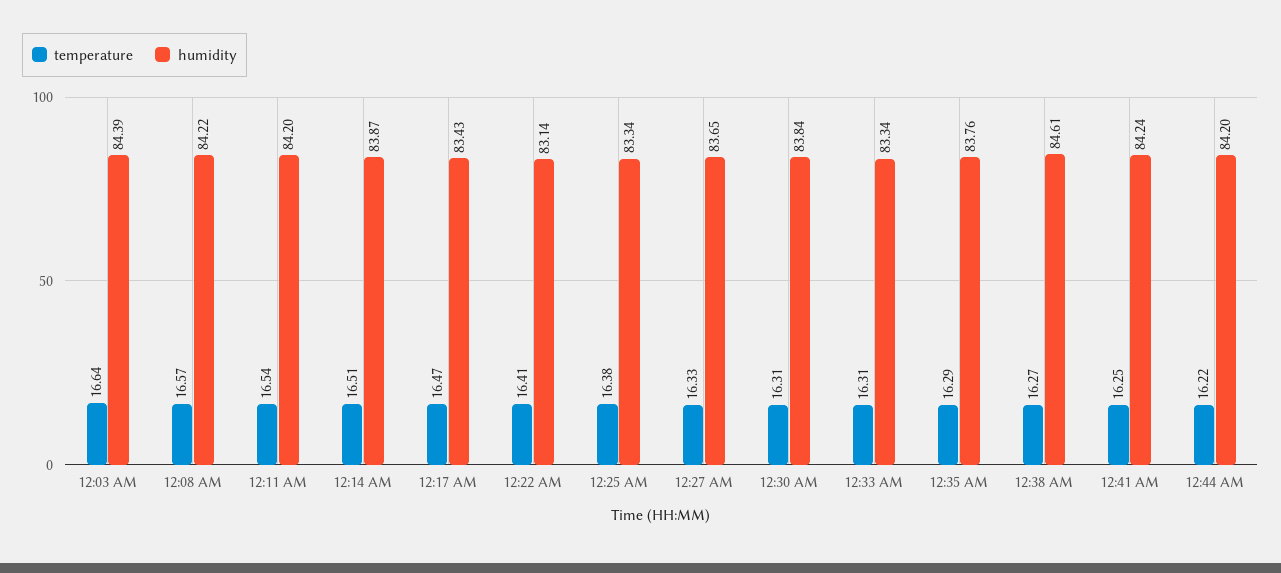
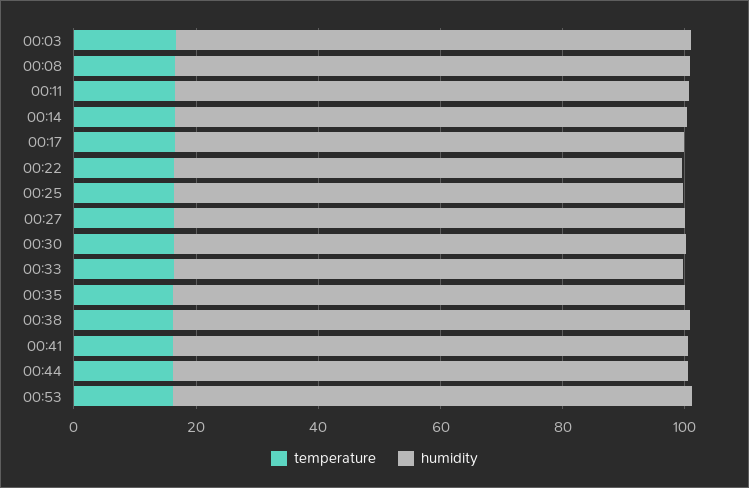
temperature, 00:53: none -> 15
humidity, 00:53: none -> 85

